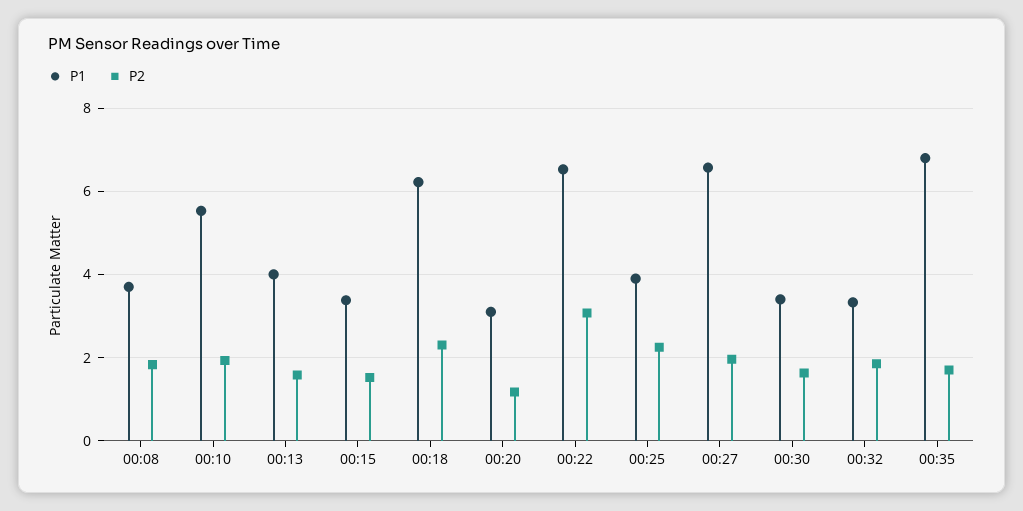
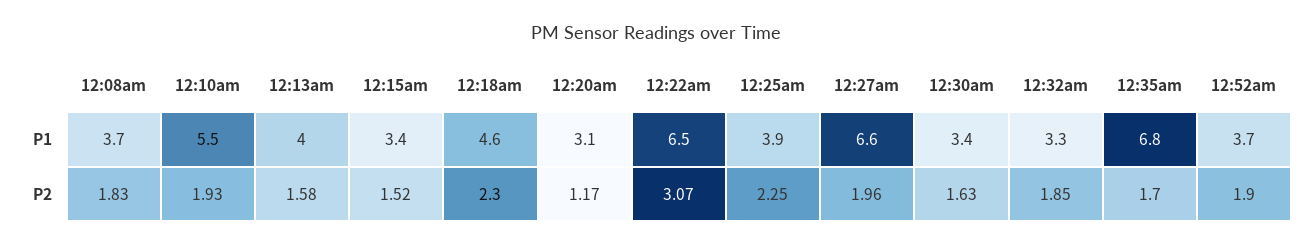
P1, 00:18: 6.2 -> 4.6
P1, 12:52am: none -> 3.7
P2, 12:52am: none -> 1.9

